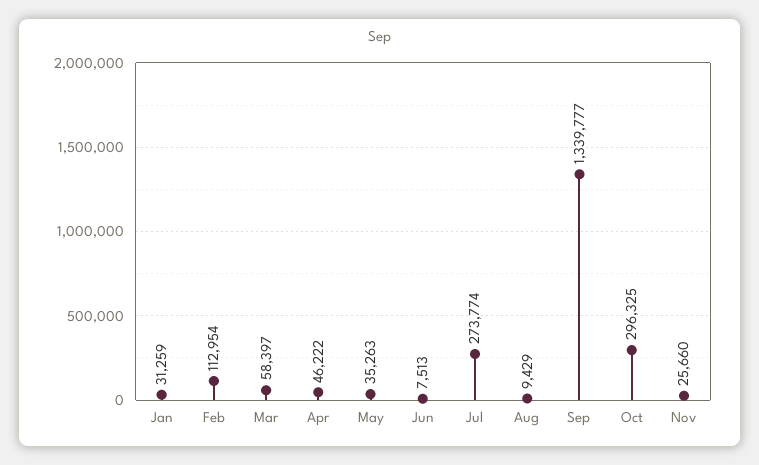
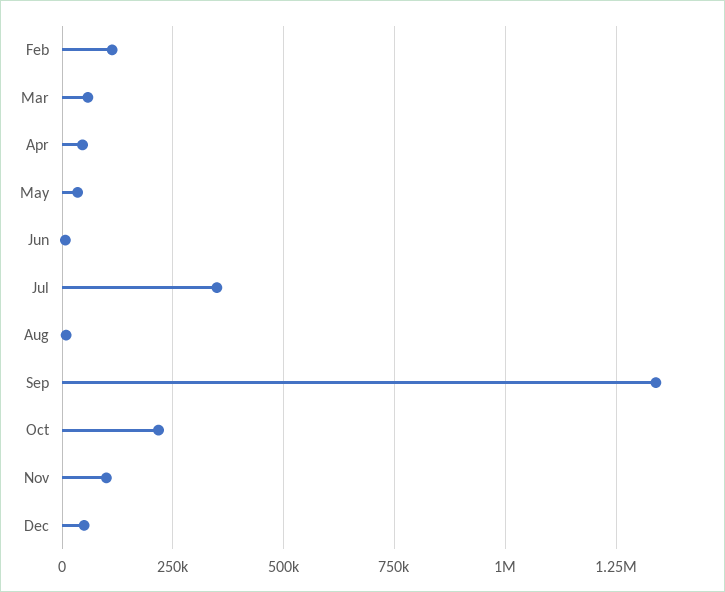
Jan: 31259 -> none
Jul: 273774 -> 350000
Oct: 296325 -> 225000
Nov: 25660 -> 100000
Dec: none -> 50000

